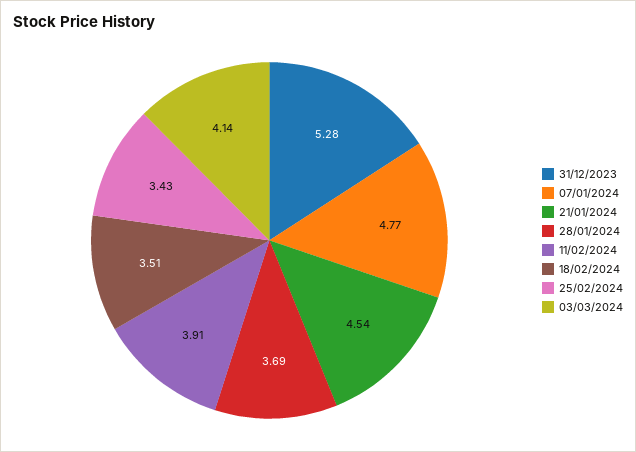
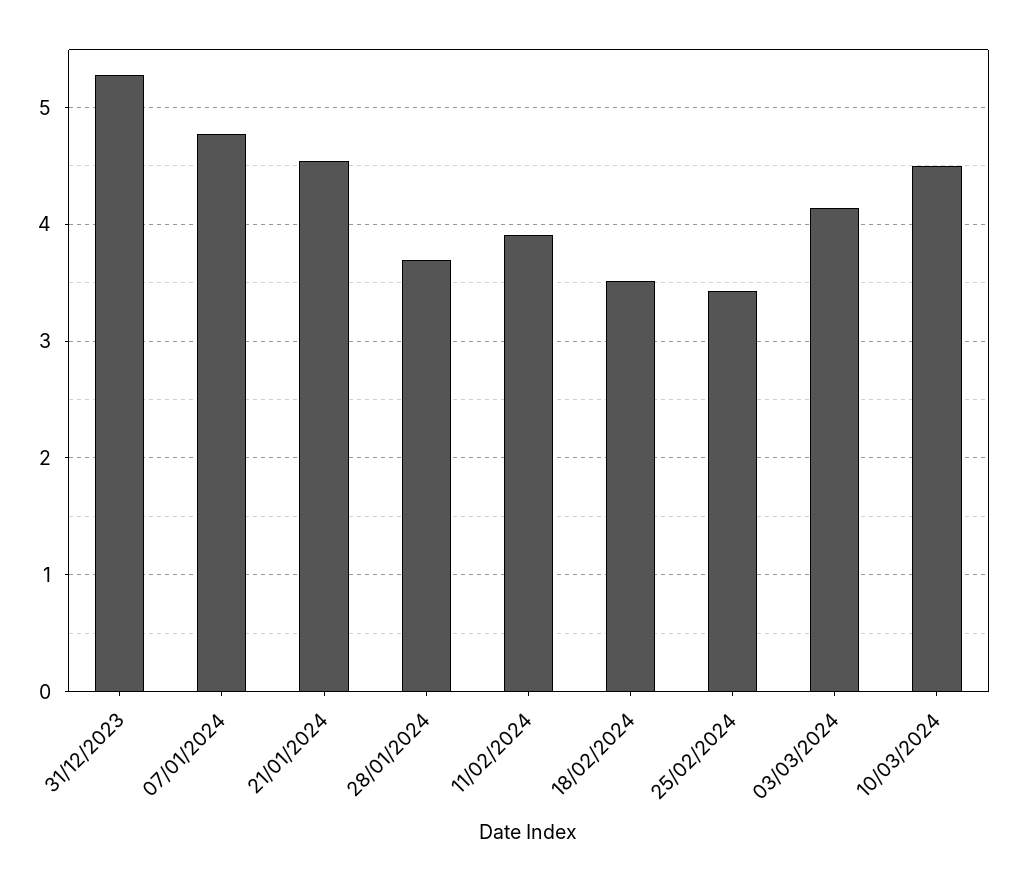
10/03/2024: none -> 4.5

